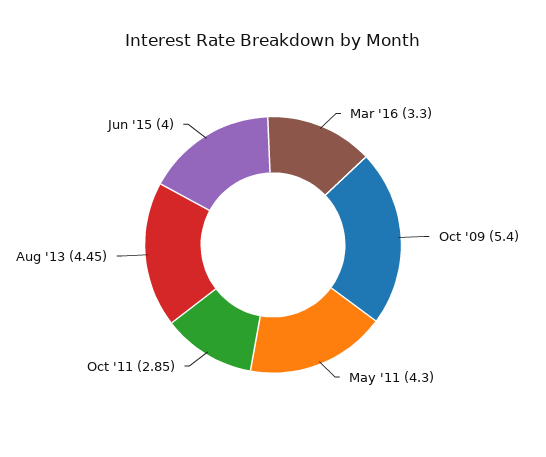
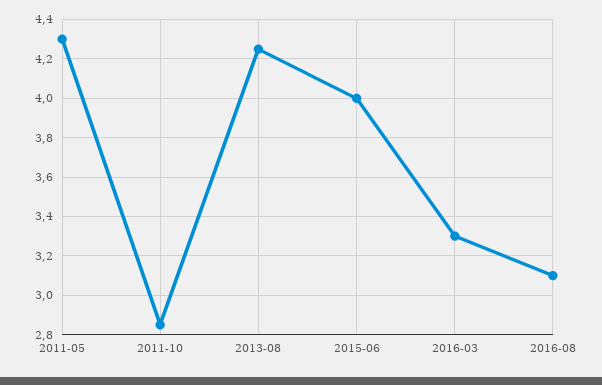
Oct '09: 5.4 -> none
Aug '13: 4.45 -> 4.25
2016-08: none -> 3.1

